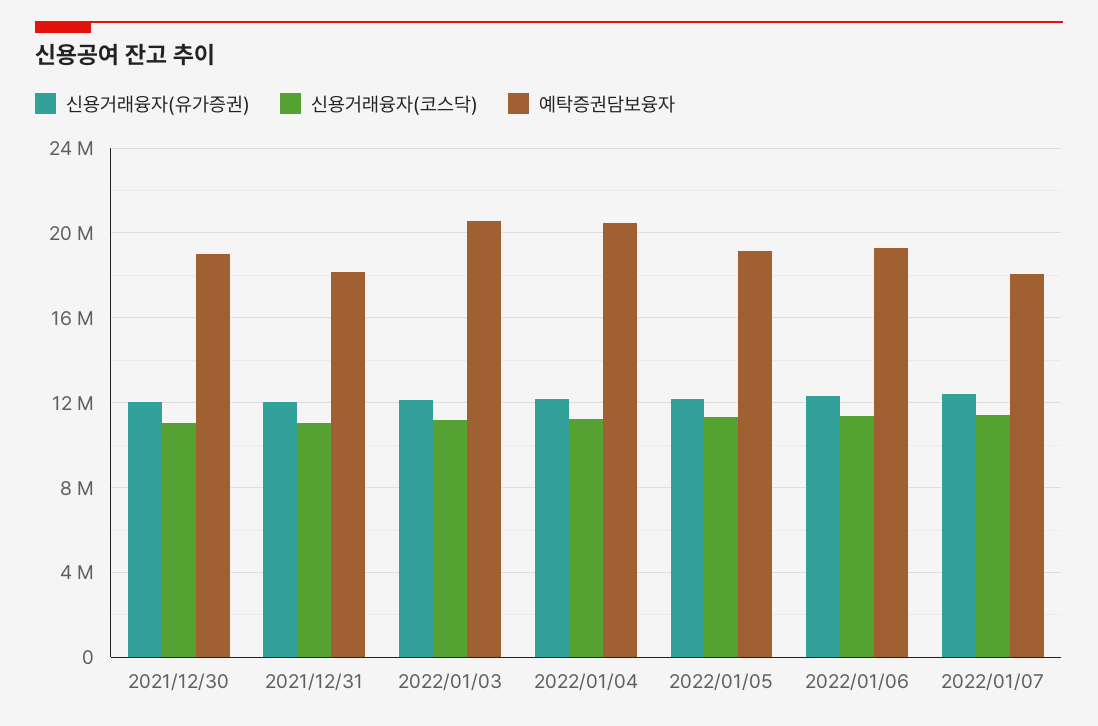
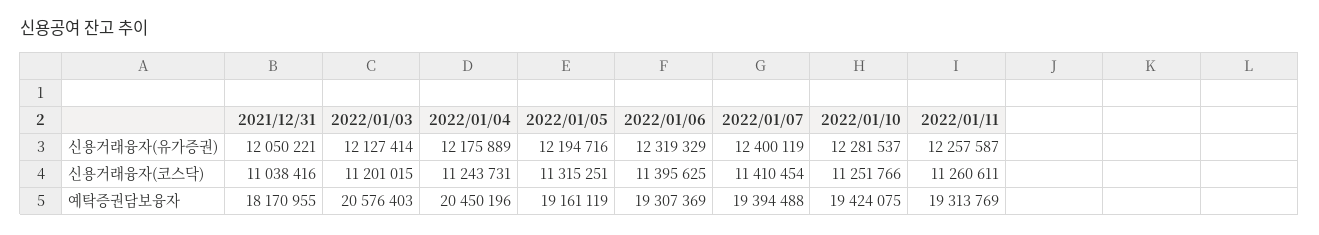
신용거래융자(유가증권), 2021/12/30: 12000000 -> none
신용거래융자(코스닥), 2021/12/30: 11000000 -> none
예탁증권담보융자, 2021/12/30: 19000000 -> none
예탁증권담보융자, 2022/01/07: 18000000 -> 19394488
신용거래융자(유가증권), 2022/01/10: none -> 12281537
신용거래융자(유가증권), 2022/01/11: none -> 12257587
신용거래융자(코스닥), 2022/01/10: none -> 11251766
신용거래융자(코스닥), 2022/01/11: none -> 11260611
예탁증권담보융자, 2022/01/10: none -> 19424075
예탁증권담보융자, 2022/01/11: none -> 19313769

